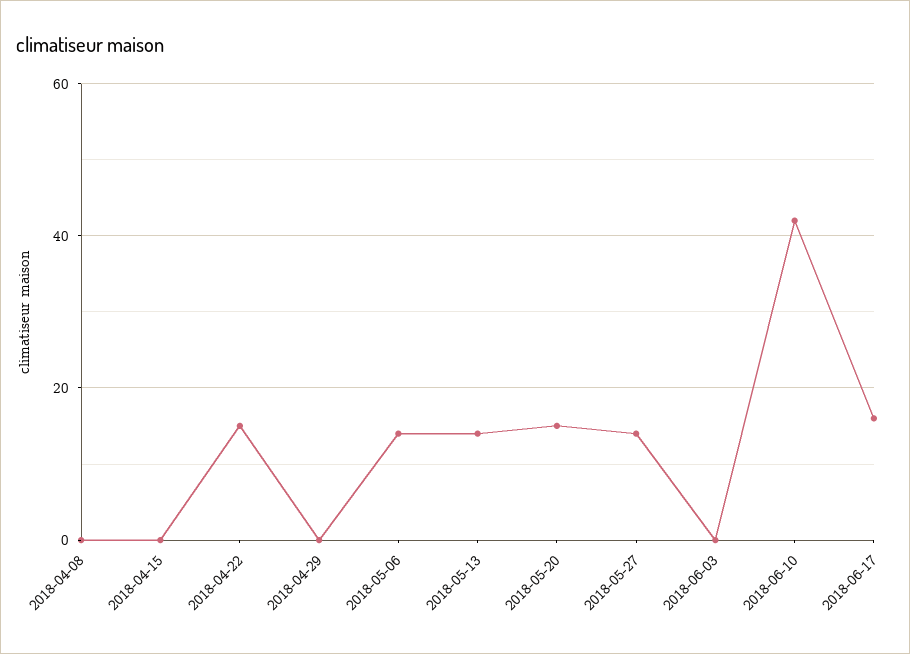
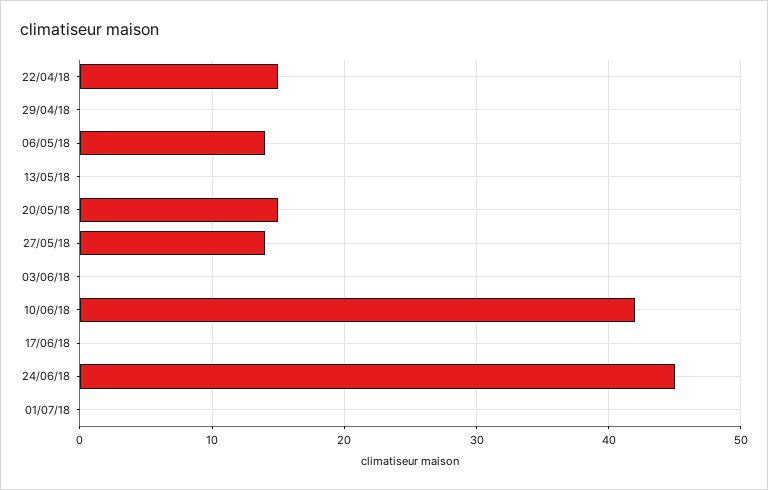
2018-04-08: 0 -> none
2018-04-15: 0 -> none
2018-05-13: 15 -> 0
2018-06-17: 15 -> 0
24/06/18: none -> 45
01/07/18: none -> 0

